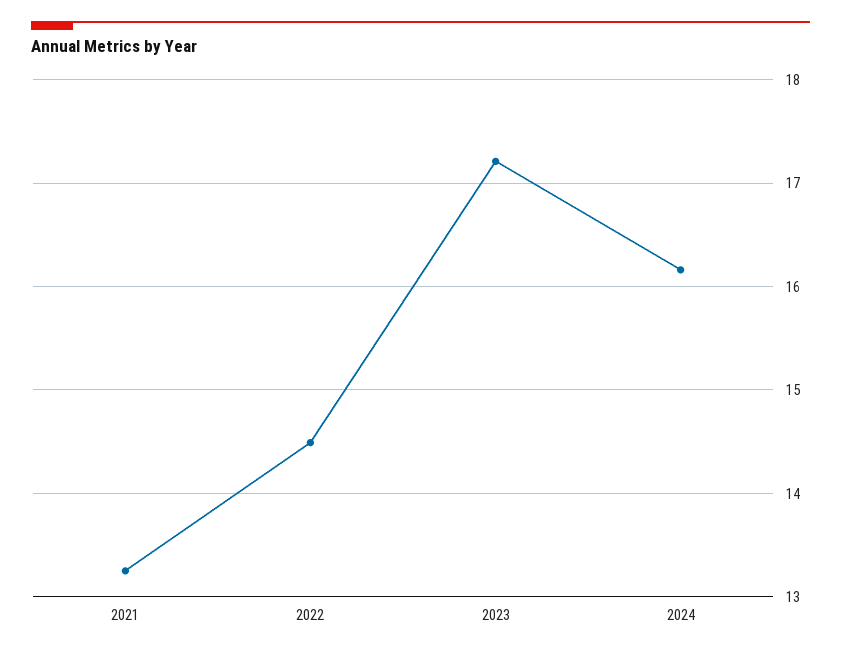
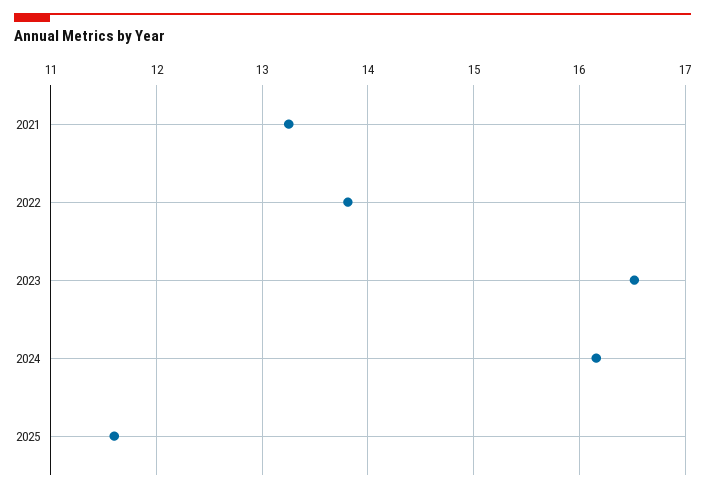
2022: 14.5 -> 13.8
2023: 17.2 -> 16.5
2025: none -> 11.6

